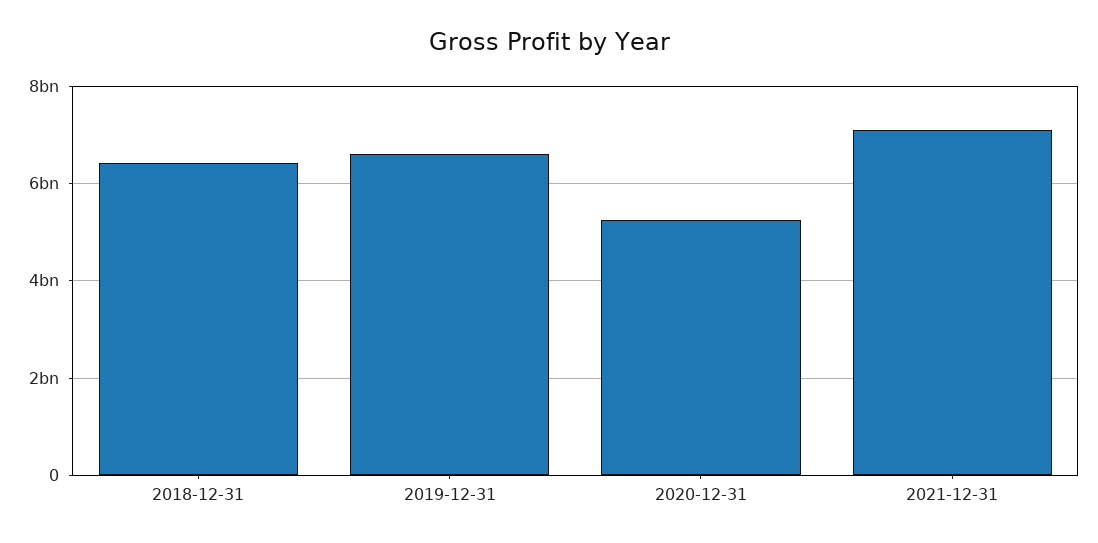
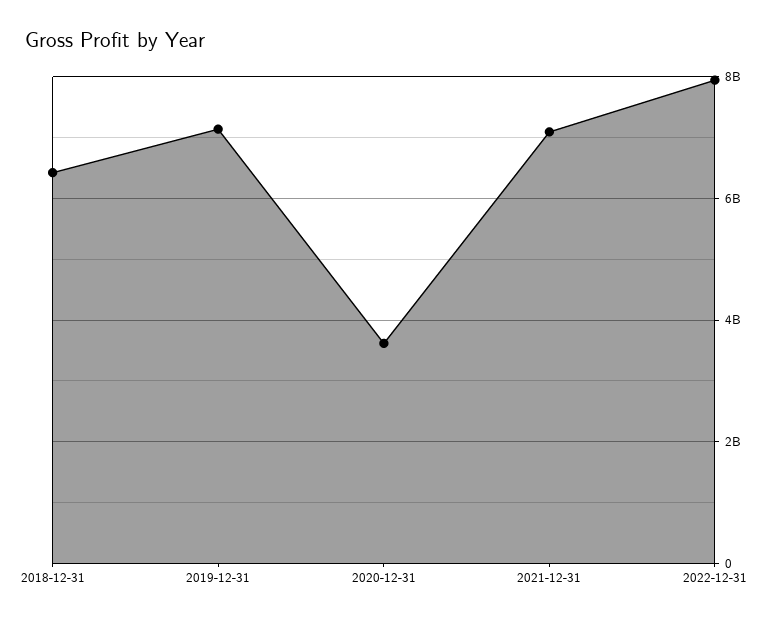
2019-12-31: 6600000000 -> 7200000000
2020-12-31: 5200000000 -> 3600000000
2022-12-31: none -> 8000000000

